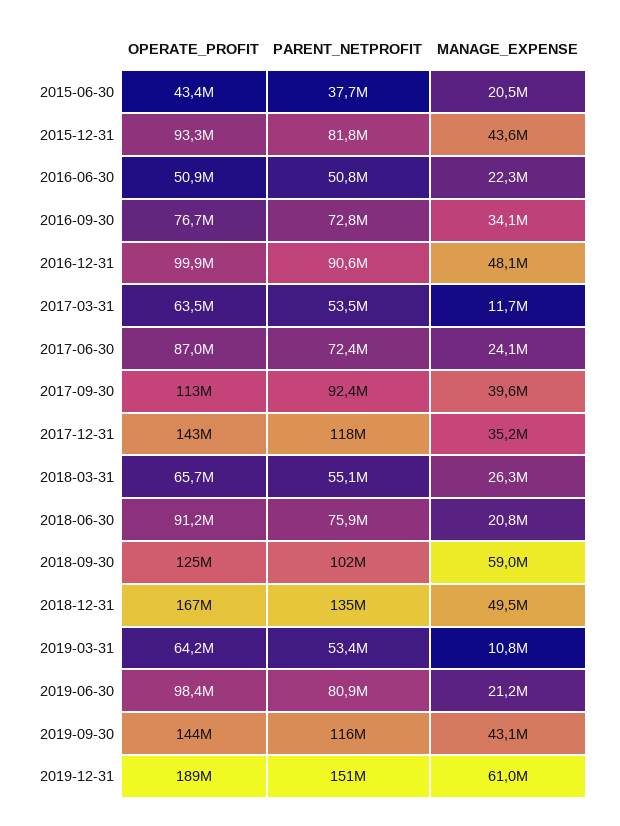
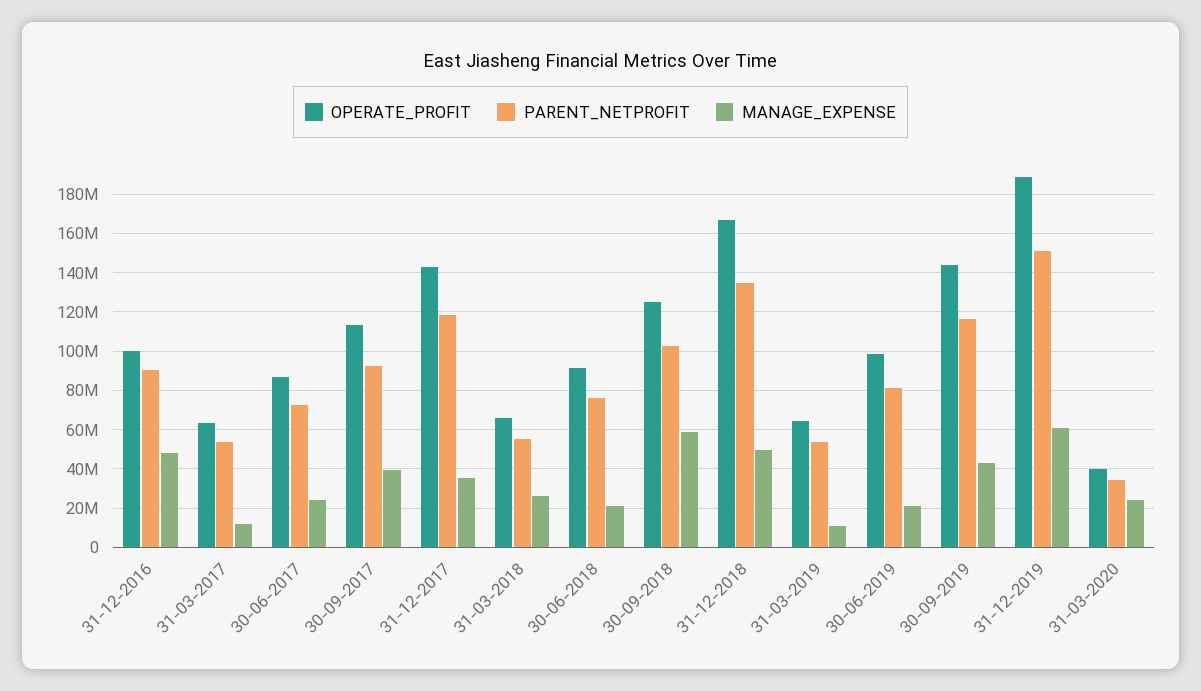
OPERATE_PROFIT, 2015-06-30: 43400000 -> none
PARENT_NETPROFIT, 2015-06-30: 37700000 -> none
MANAGE_EXPENSE, 2015-06-30: 20500000 -> none
OPERATE_PROFIT, 2015-12-31: 93300000 -> none
PARENT_NETPROFIT, 2015-12-31: 81800000 -> none
MANAGE_EXPENSE, 2015-12-31: 43600000 -> none
OPERATE_PROFIT, 2016-06-30: 50900000 -> none
PARENT_NETPROFIT, 2016-06-30: 50800000 -> none
MANAGE_EXPENSE, 2016-06-30: 22300000 -> none
OPERATE_PROFIT, 2016-09-30: 76700000 -> none
PARENT_NETPROFIT, 2016-09-30: 72800000 -> none
MANAGE_EXPENSE, 2016-09-30: 34100000 -> none
OPERATE_PROFIT, 31-03-2020: none -> 40000000
PARENT_NETPROFIT, 31-03-2020: none -> 35000000
MANAGE_EXPENSE, 31-03-2020: none -> 25000000

